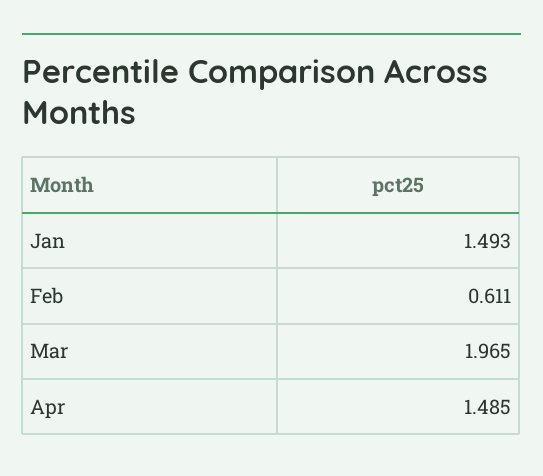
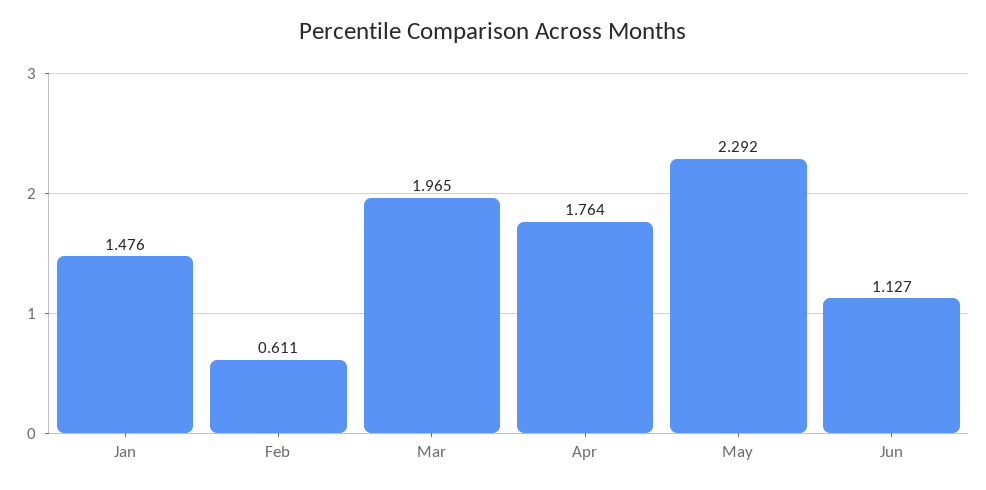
Jan: 1.493 -> 1.476
Apr: 1.485 -> 1.764
May: none -> 2.292
Jun: none -> 1.127

